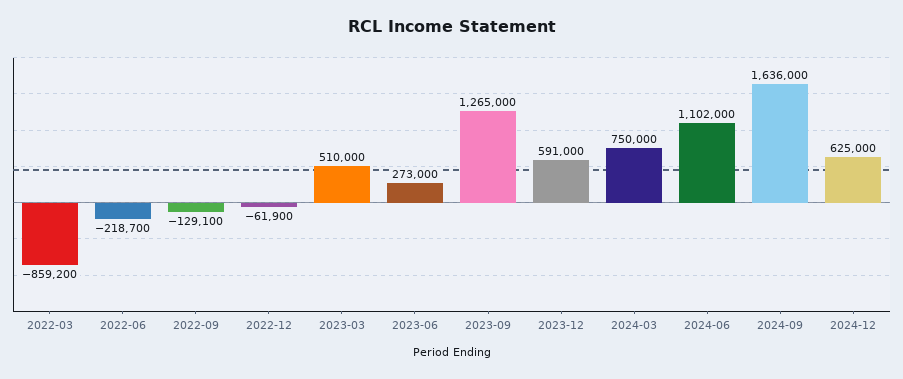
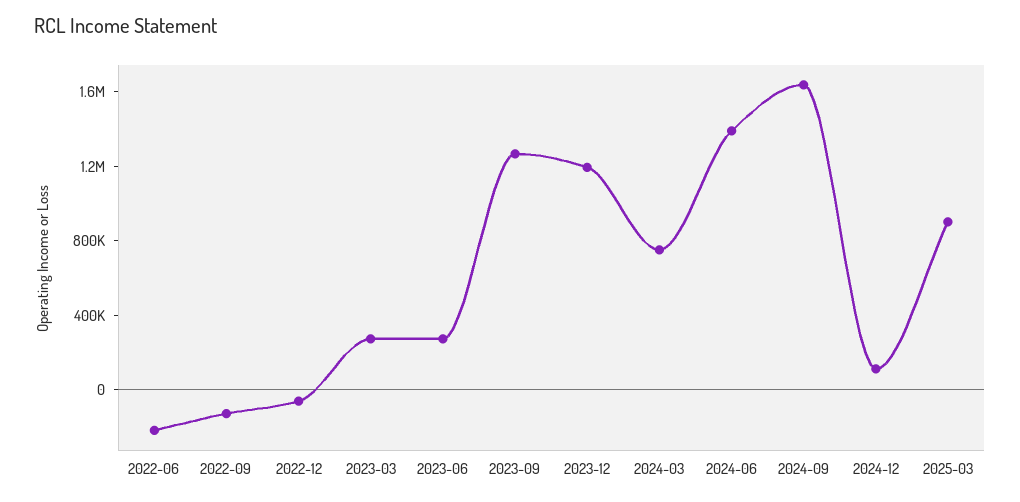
2022-03: -859200 -> none
2023-03: 510000 -> 300000
2023-12: 591000 -> 1200000
2024-06: 1102000 -> 1400000
2024-12: 625000 -> 100000
2025-03: none -> 900000

